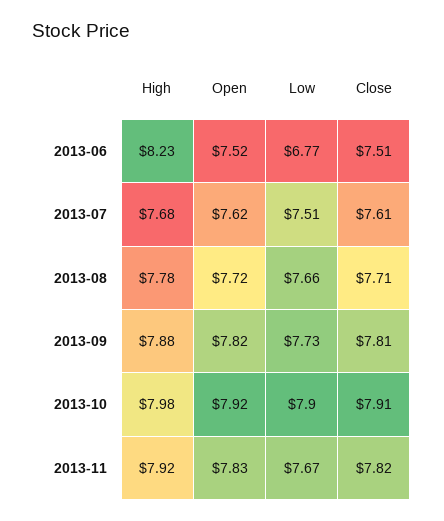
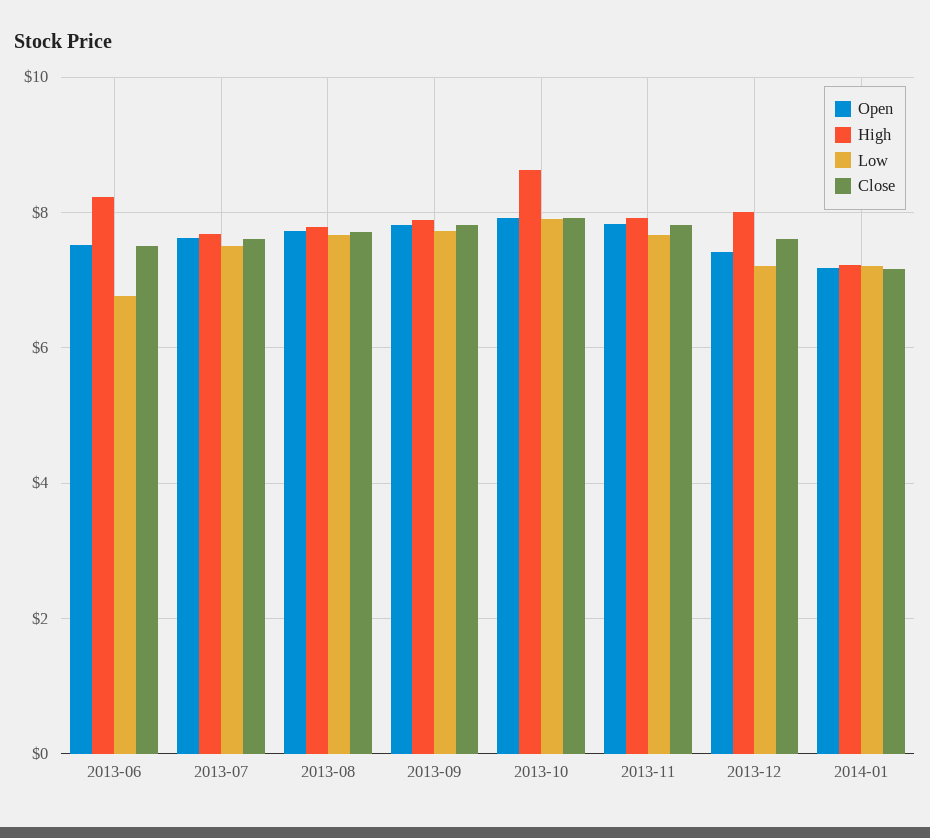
High, 2013-10: 7.98 -> 8.6
Open, 2013-12: none -> 7.4
High, 2013-12: none -> 8
Low, 2013-12: none -> 7.2
Close, 2013-12: none -> 7.6
Open, 2014-01: none -> 7.2
High, 2014-01: none -> 7.2
Low, 2014-01: none -> 7.2
Close, 2014-01: none -> 7.2

